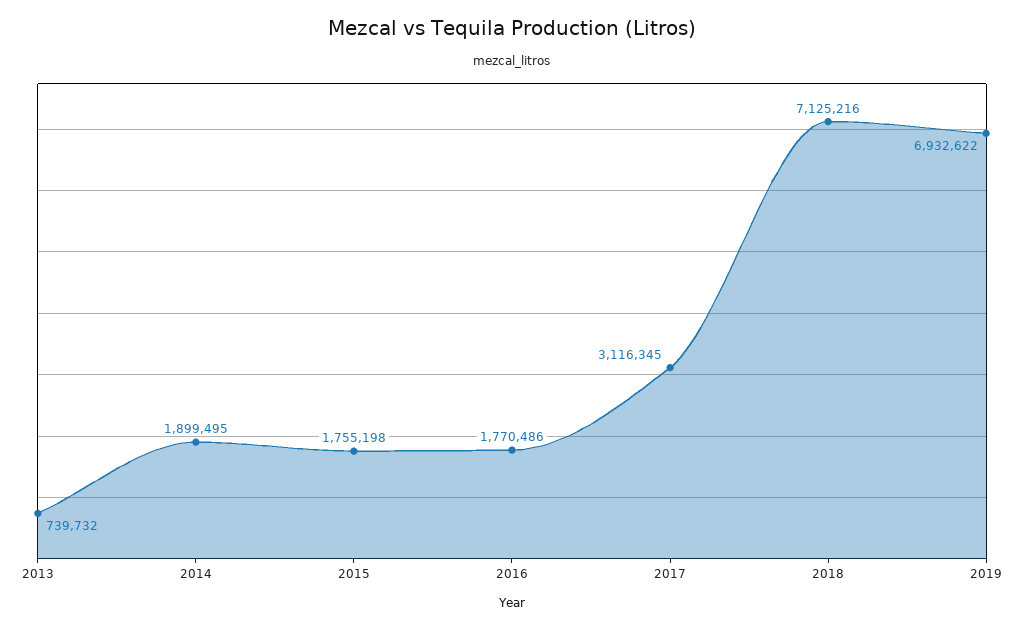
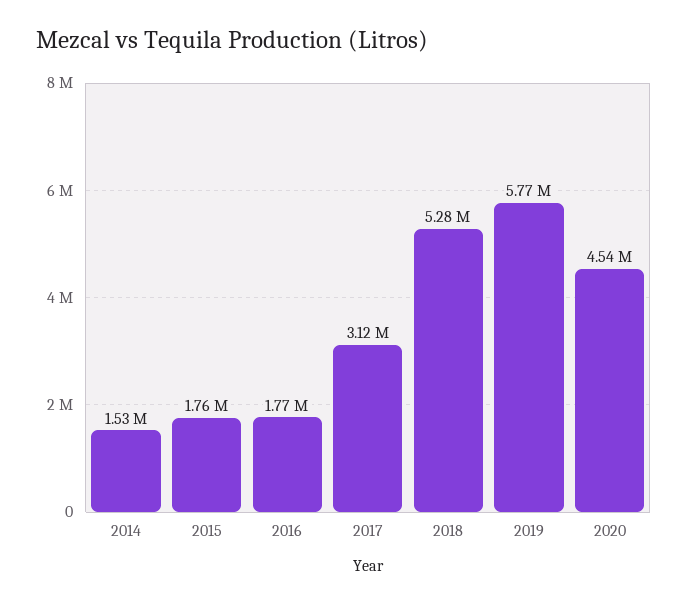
2013: 739732 -> none
2014: 1899495 -> 1530000
2018: 7125216 -> 5280000
2019: 6932622 -> 5770000
2020: none -> 4540000

